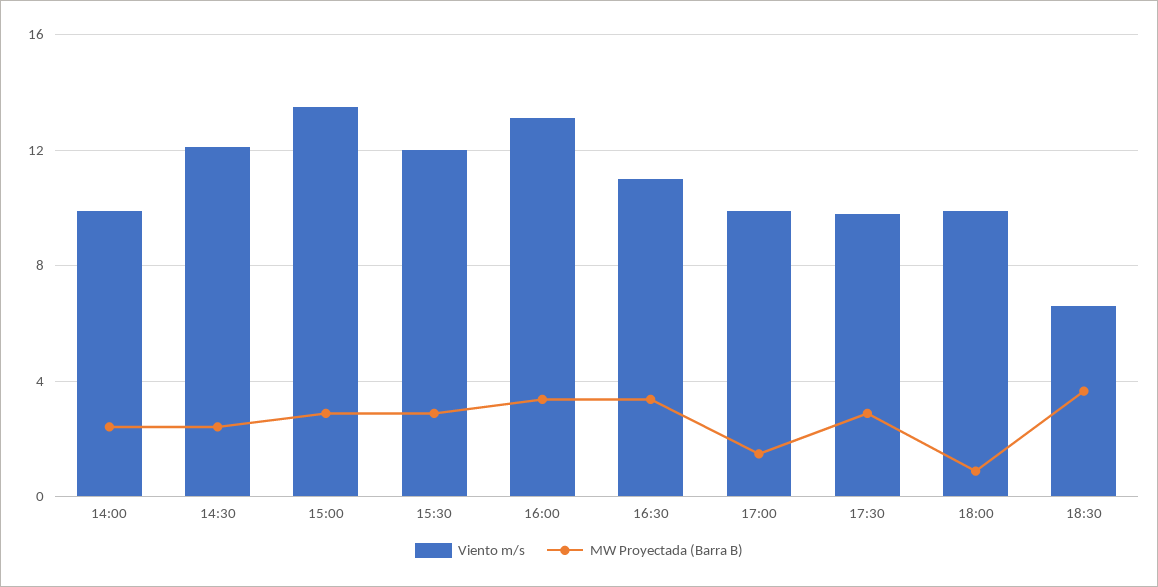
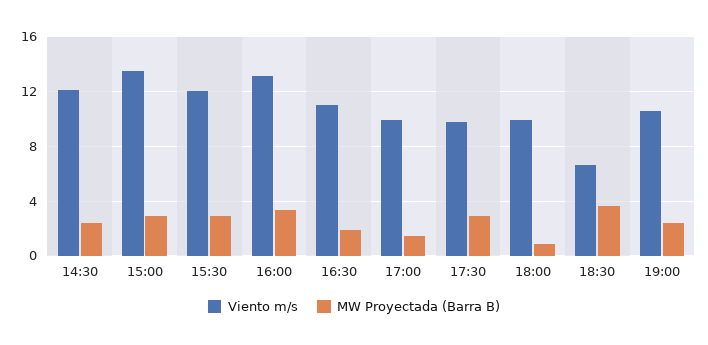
Viento m/s, 14:00: 10 -> none
MW Proyectada (Barra B), 14:00: 2.5 -> none
MW Proyectada (Barra B), 16:30: 3.5 -> 2
Viento m/s, 19:00: none -> 10.5
MW Proyectada (Barra B), 19:00: none -> 2.5

